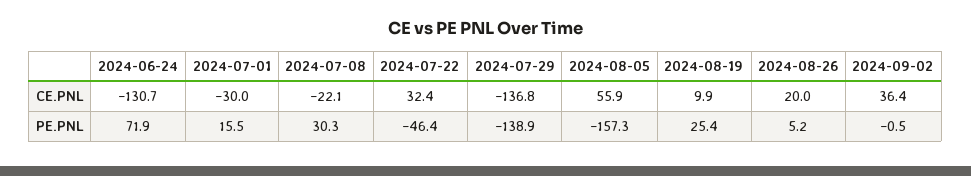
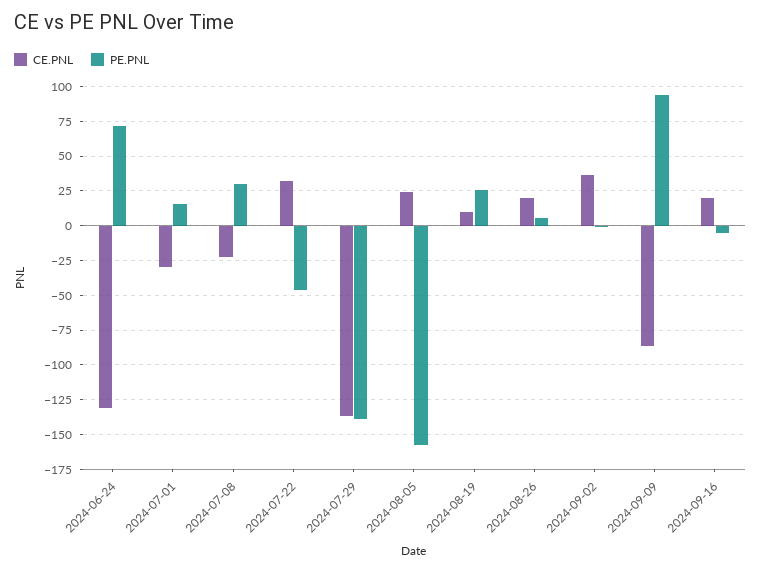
CE.PNL, 2024-08-05: 55.9 -> 25
CE.PNL, 2024-09-09: none -> -85
PE.PNL, 2024-09-09: none -> 95
CE.PNL, 2024-09-16: none -> 20
PE.PNL, 2024-09-16: none -> -5

